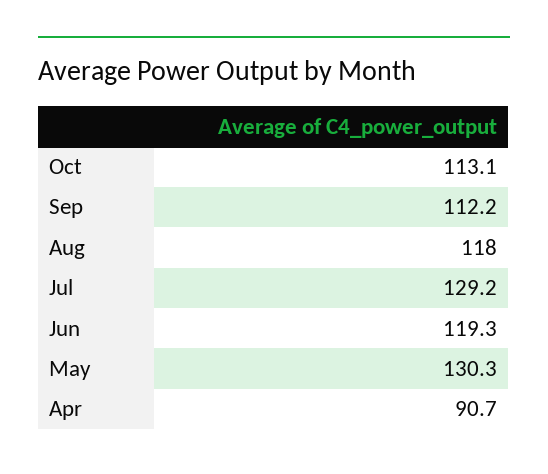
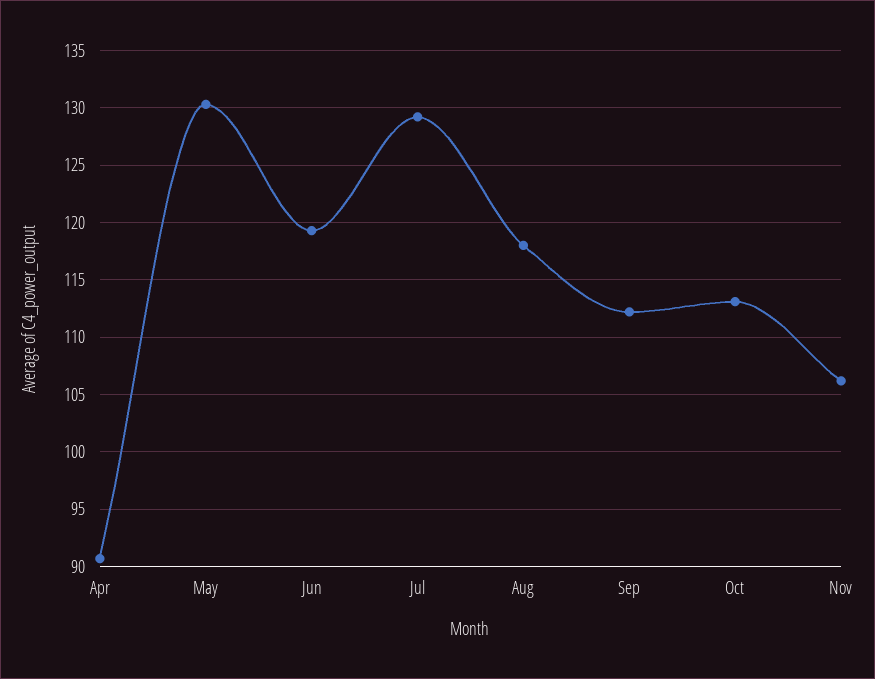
Nov: none -> 106

